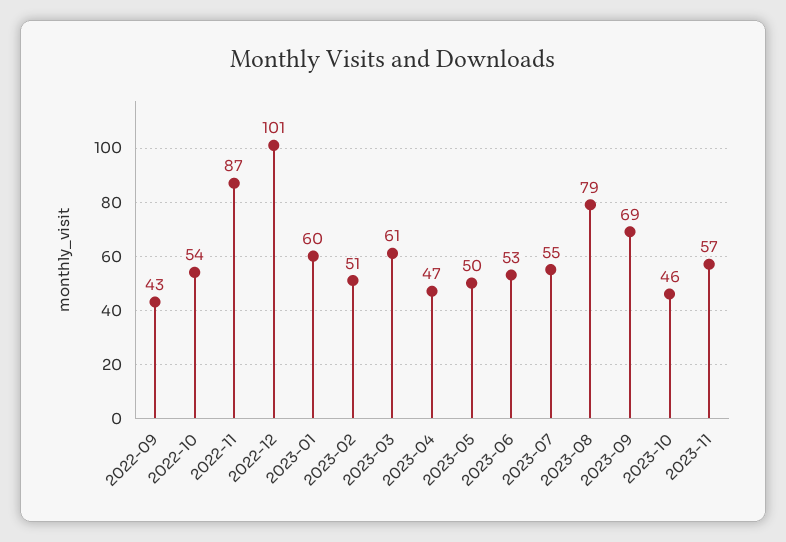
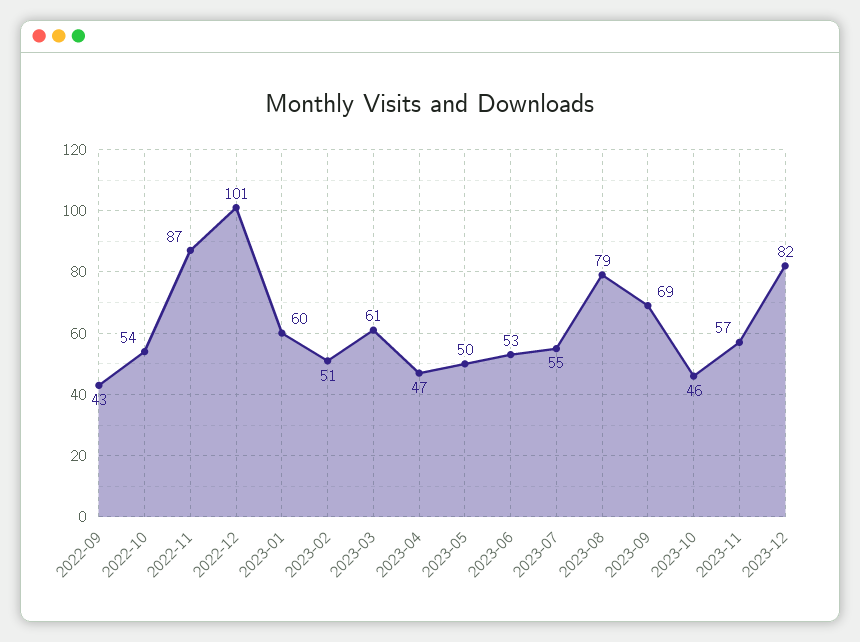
2023-12: none -> 82

